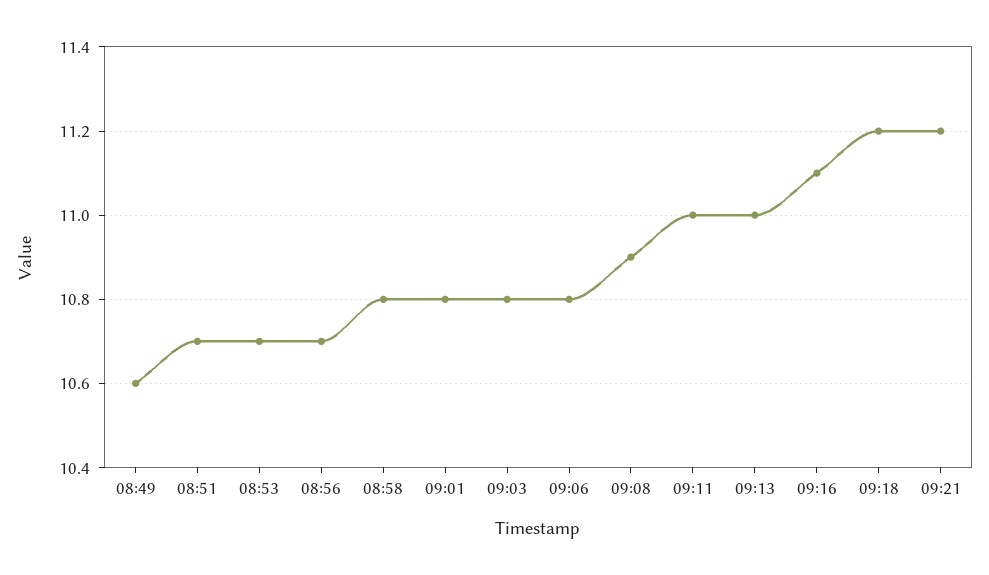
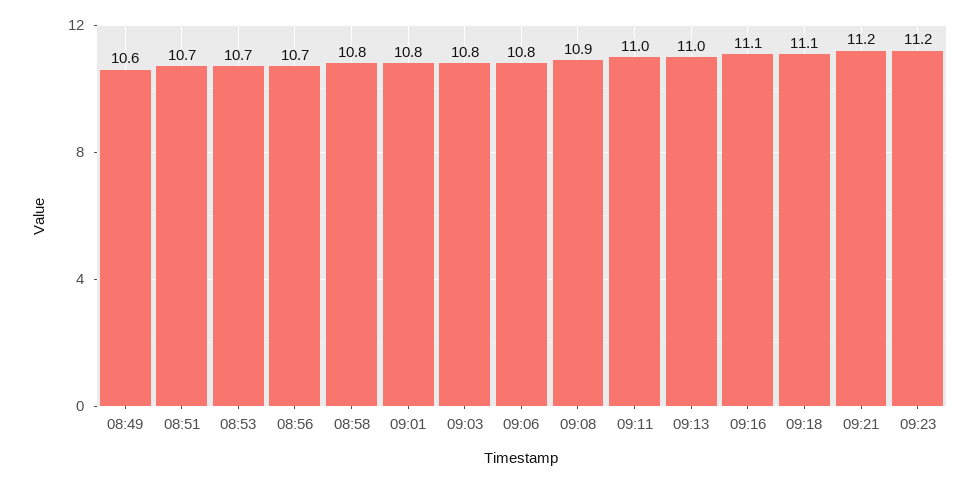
09:18: 11.2 -> 11.1
09:23: none -> 11.2

